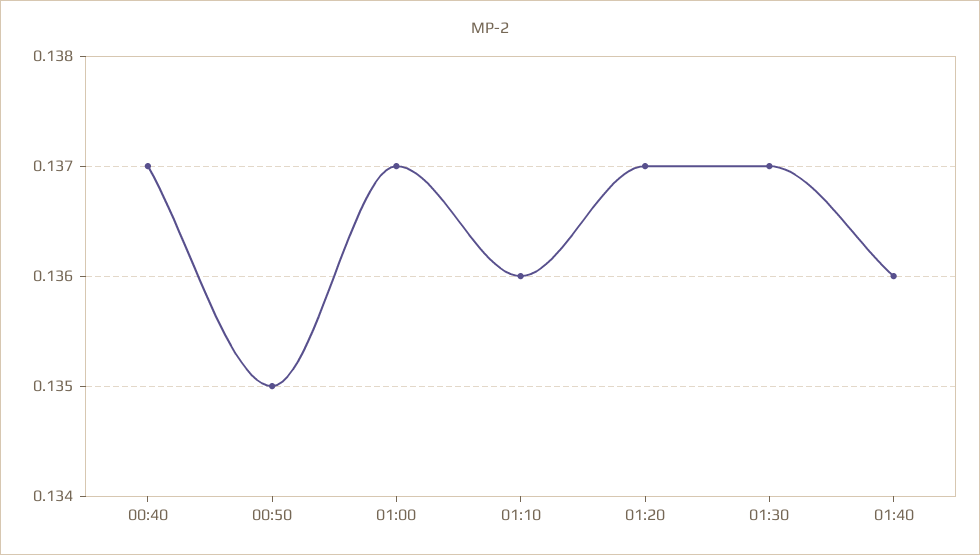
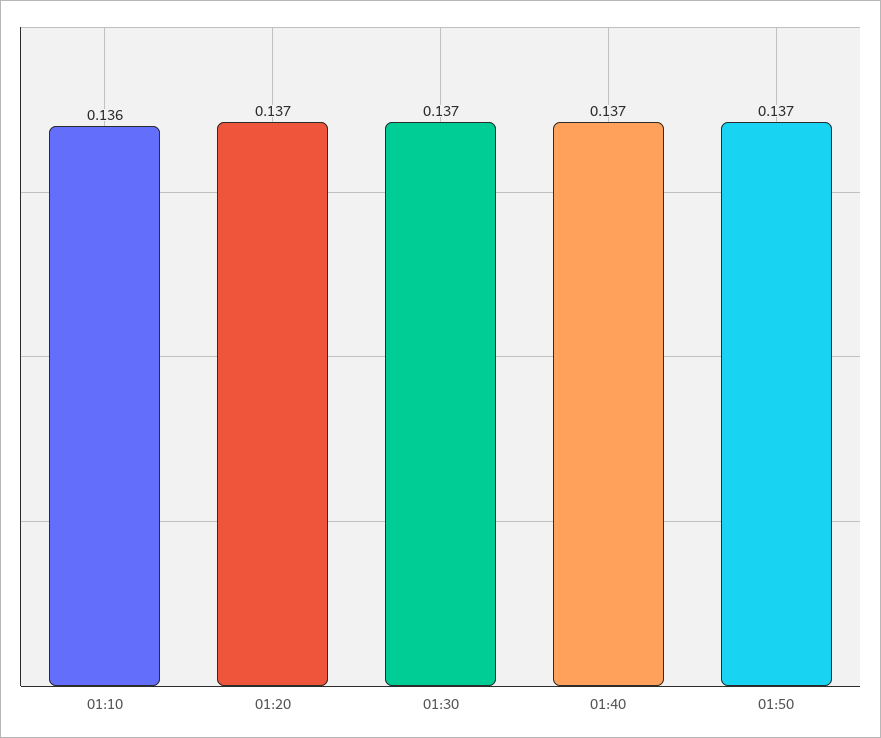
00:40: 0.137 -> none
00:50: 0.135 -> none
01:00: 0.137 -> none
01:40: 0.136 -> 0.137
01:50: none -> 0.137

